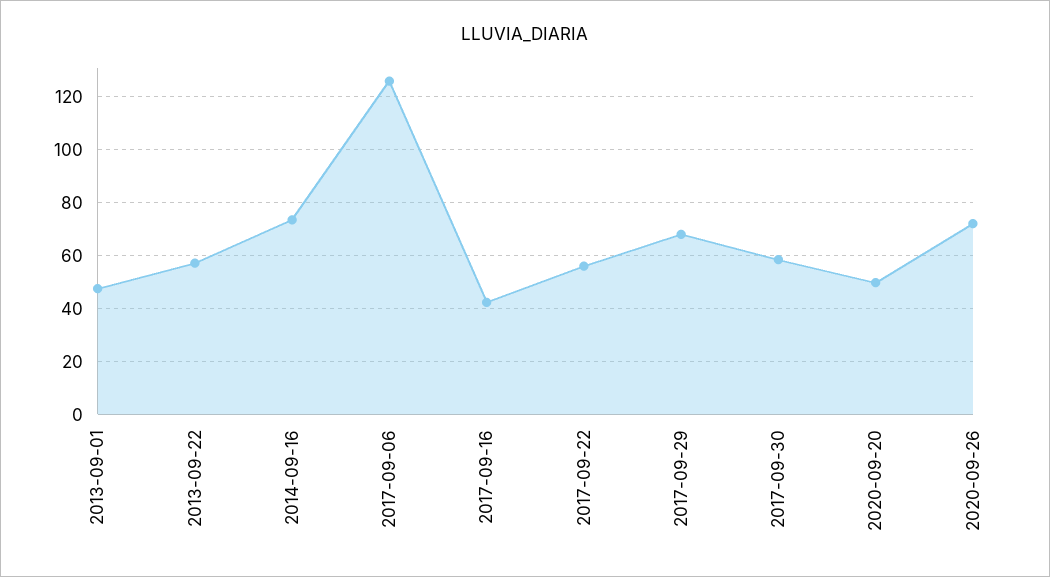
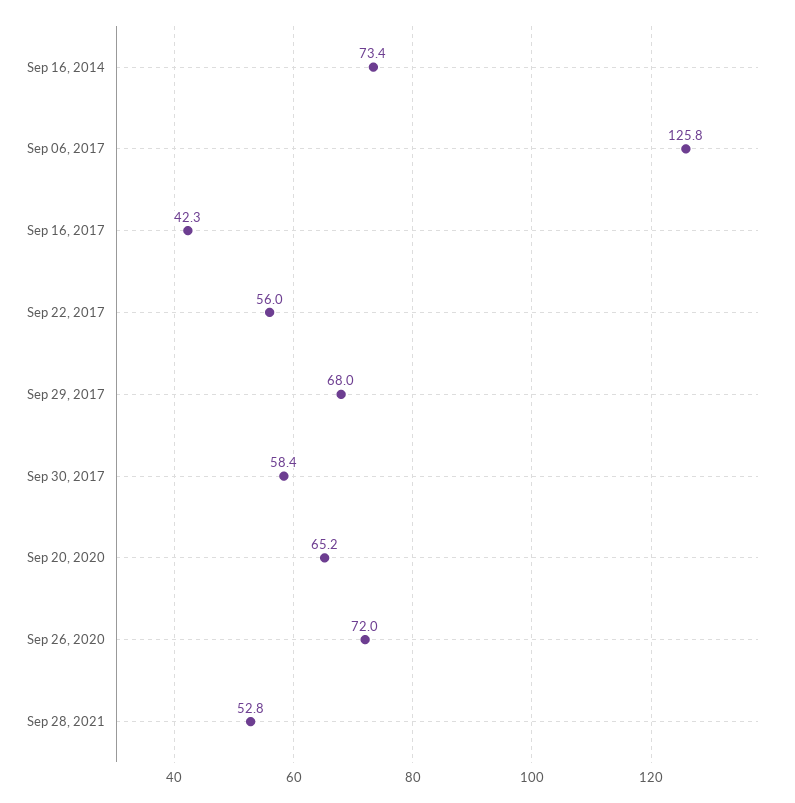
2013-09-01: 47.5 -> none
2013-09-22: 57.5 -> none
2020-09-20: 50 -> 65.2
Sep 28, 2021: none -> 52.8

